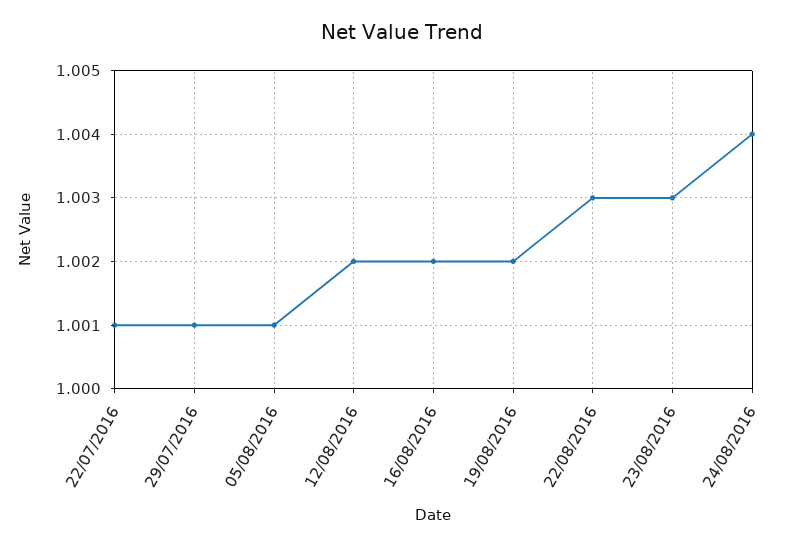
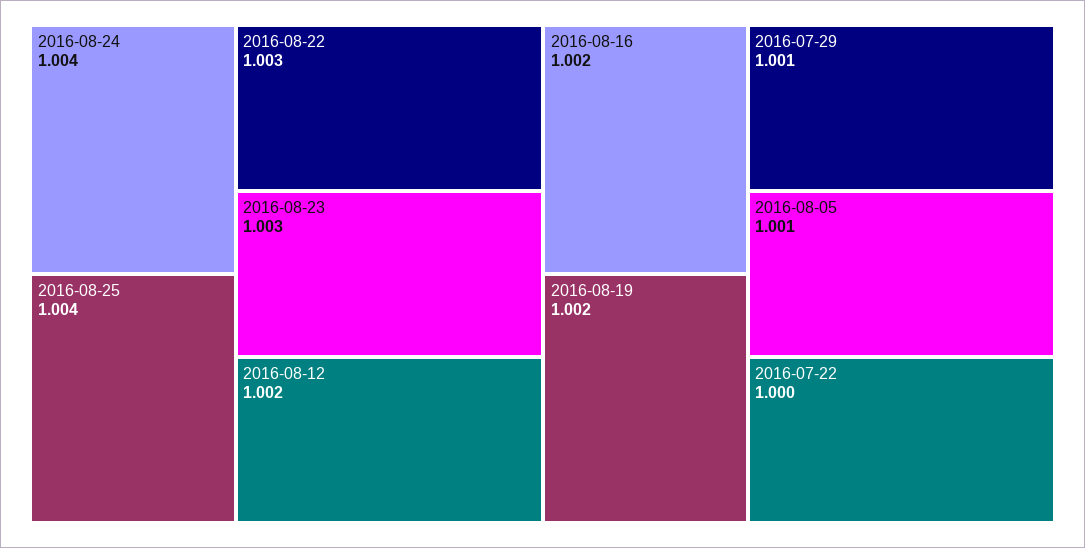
22/07/2016: 1.001 -> 1
2016-08-25: none -> 1.004

